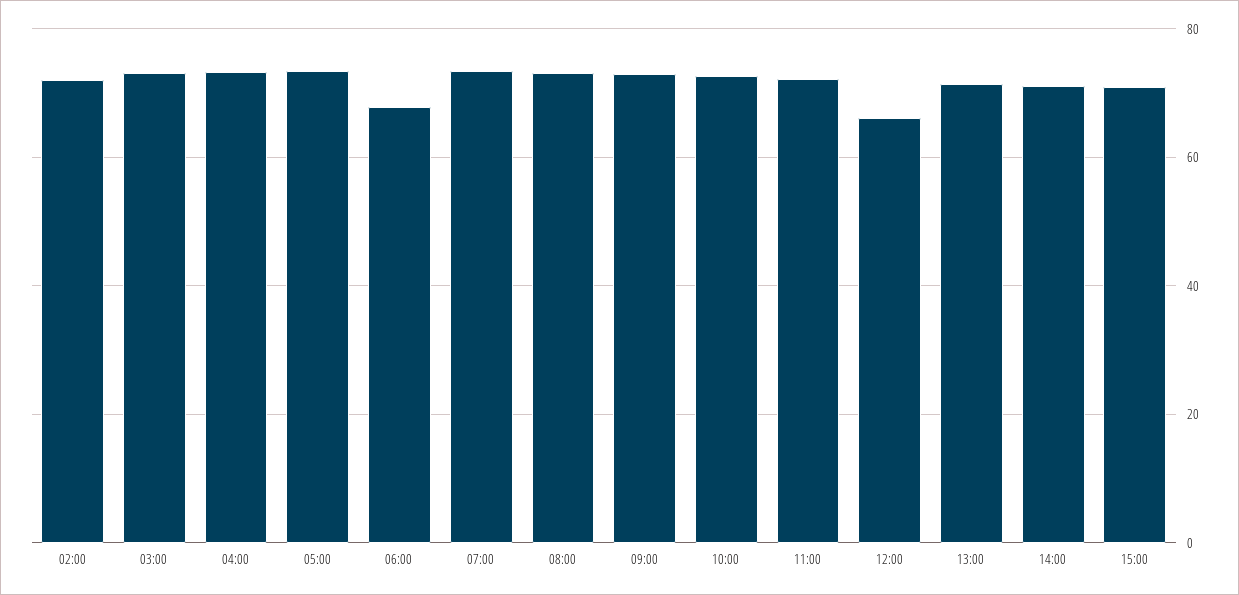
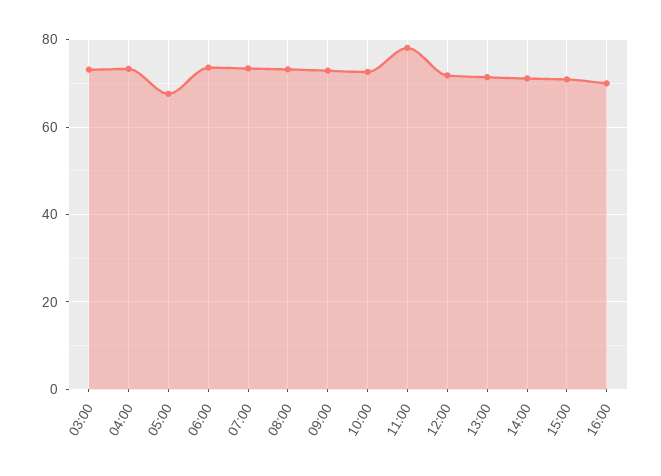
02:00: 72 -> none
05:00: 74 -> 68
06:00: 68 -> 74
11:00: 72 -> 78
12:00: 66 -> 72
16:00: none -> 70

